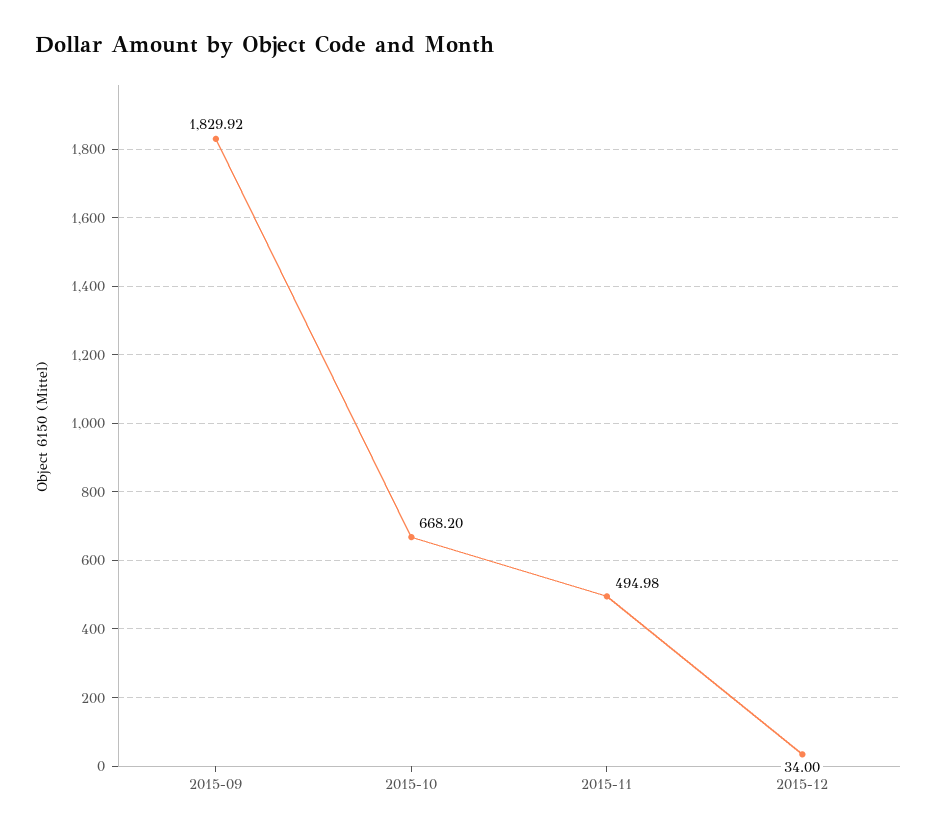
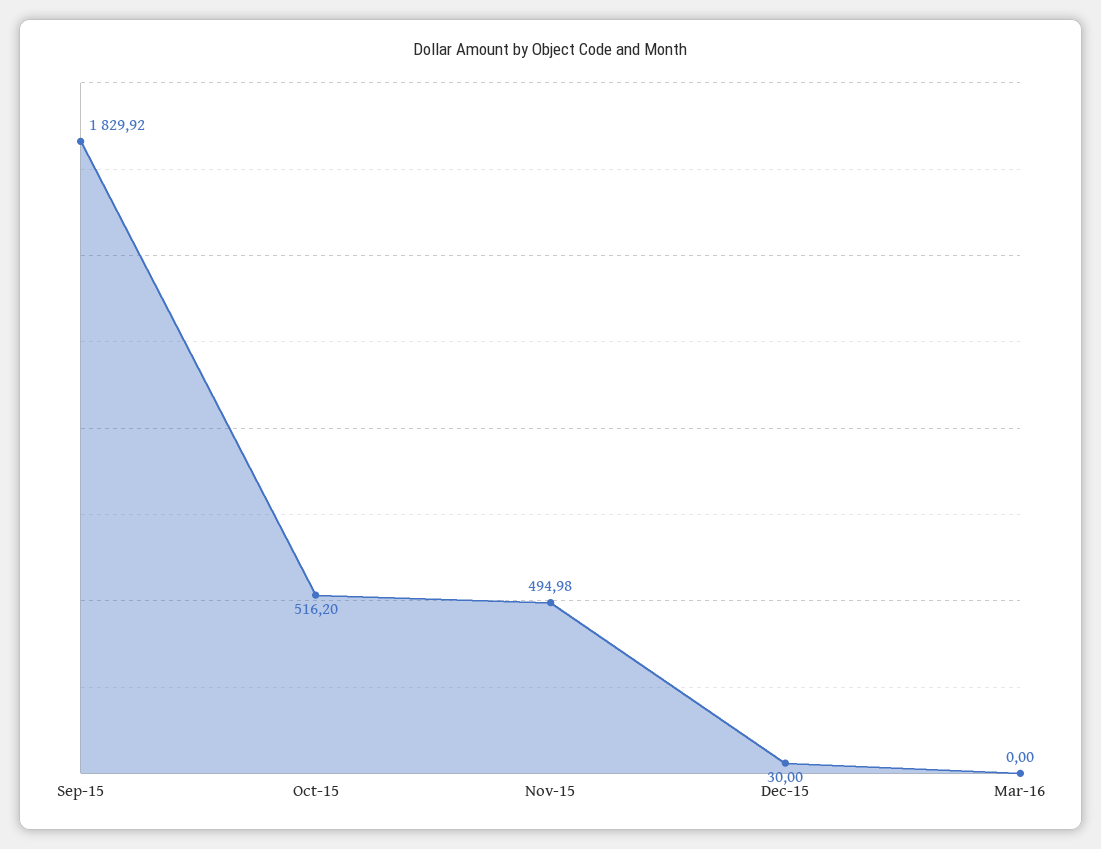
2015-10: 668.2 -> 516.2
2015-12: 34 -> 30
Mar-16: none -> 0

